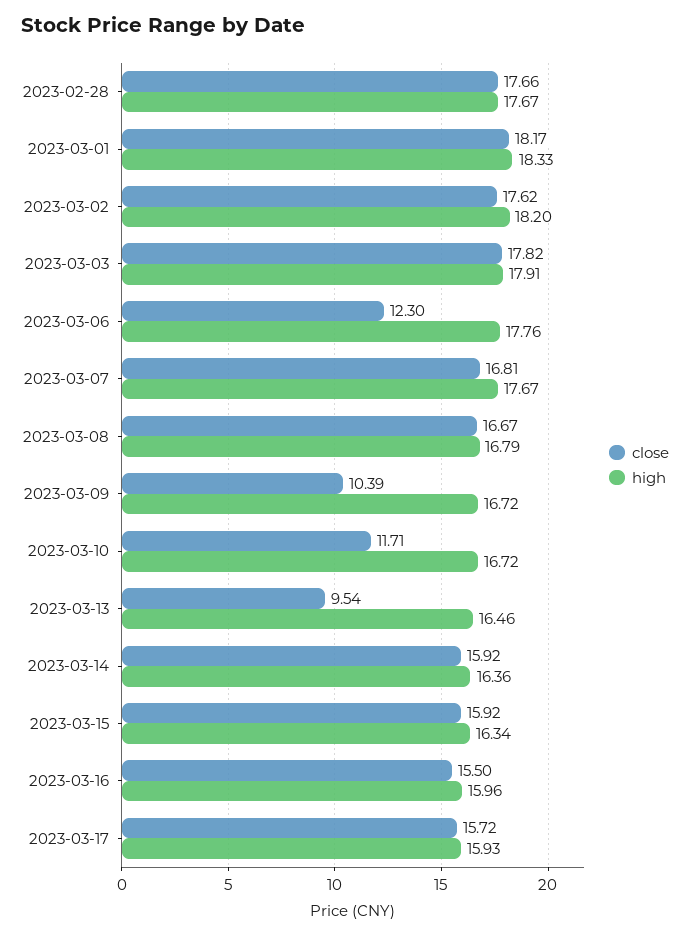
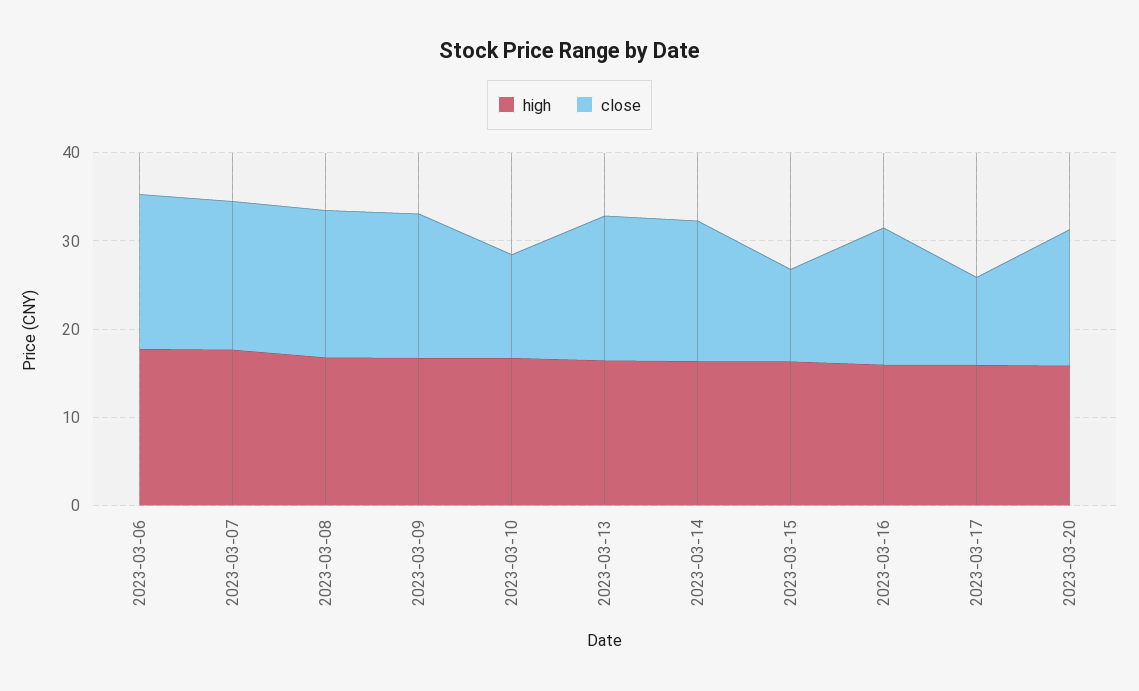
close, 2023-02-28: 17.66 -> none
high, 2023-02-28: 17.67 -> none
close, 2023-03-01: 18.17 -> none
high, 2023-03-01: 18.33 -> none
close, 2023-03-02: 17.62 -> none
high, 2023-03-02: 18.2 -> none
close, 2023-03-03: 17.82 -> none
high, 2023-03-03: 17.91 -> none
close, 2023-03-06: 12.3 -> 18
close, 2023-03-09: 10.39 -> 16
close, 2023-03-13: 9.54 -> 16
close, 2023-03-15: 15.92 -> 10
close, 2023-03-17: 15.72 -> 10
high, 2023-03-20: none -> 16
close, 2023-03-20: none -> 16

